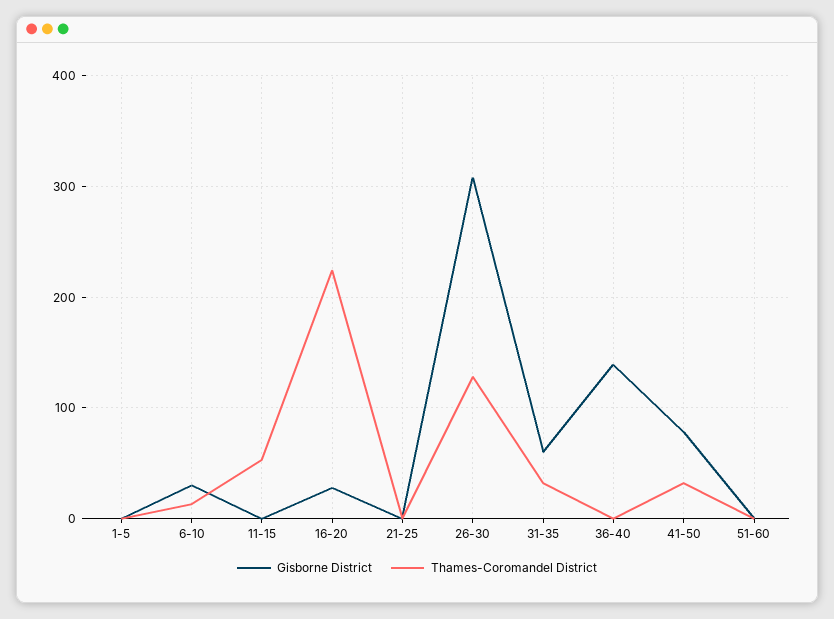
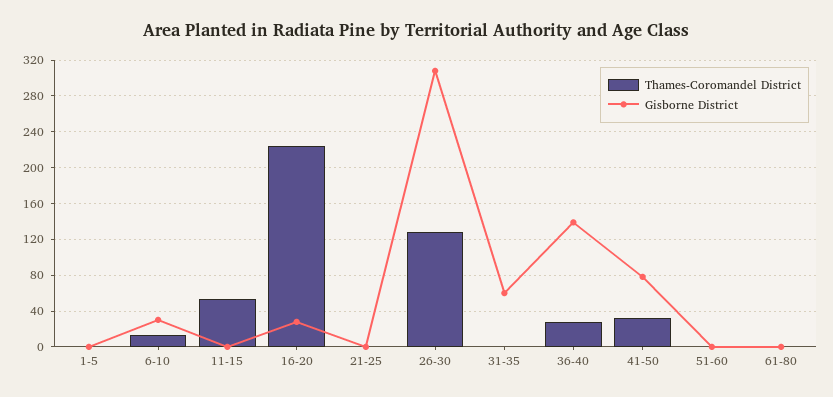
Thames-Coromandel District, 31-35: 30 -> 0
Thames-Coromandel District, 36-40: 0 -> 30
Thames-Coromandel District, 61-80: none -> 0
Gisborne District, 61-80: none -> 0

